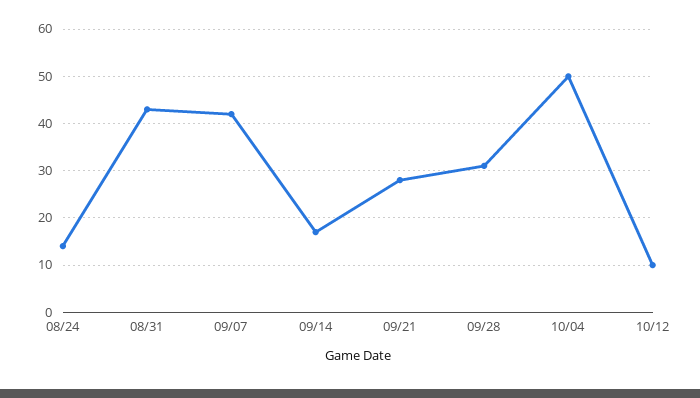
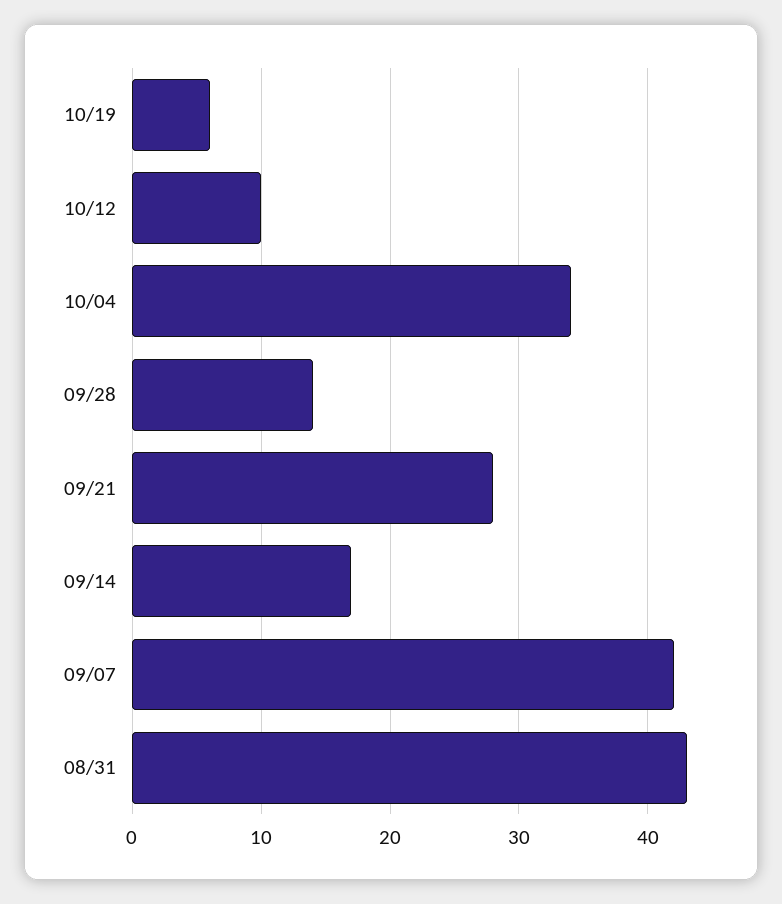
08/24: 15 -> none
09/28: 30 -> 14
10/04: 50 -> 34
10/19: none -> 6

